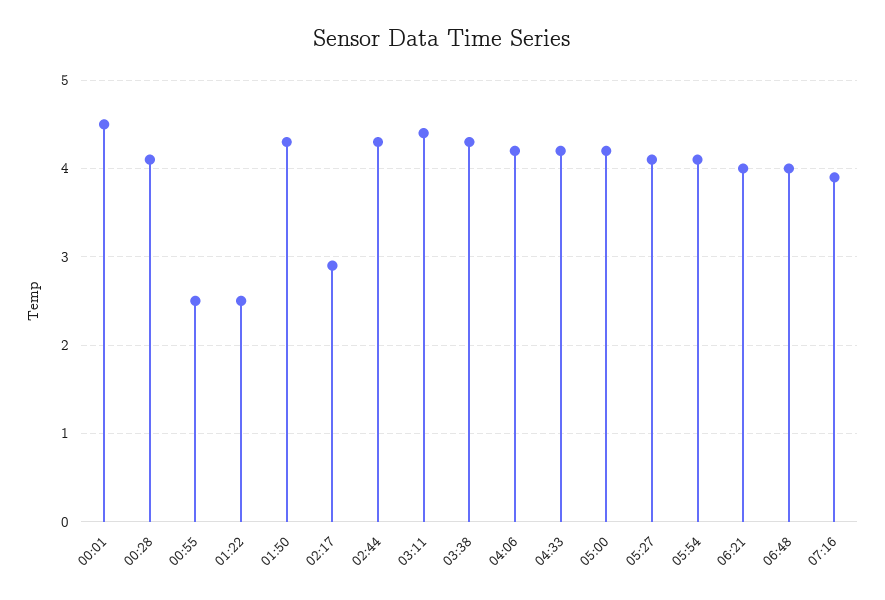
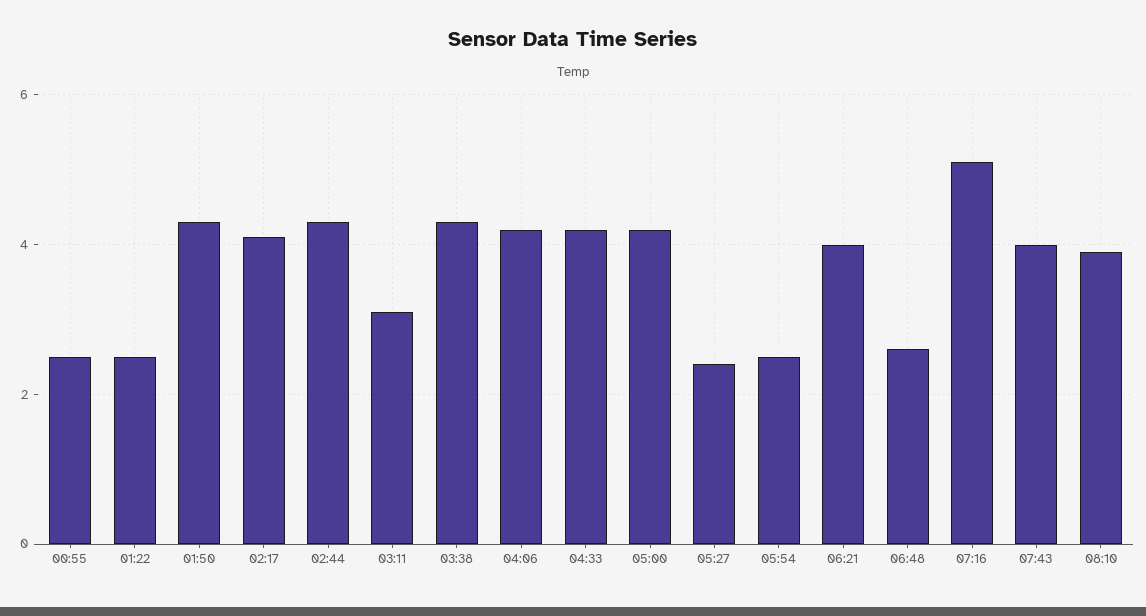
00:01: 4.5 -> none
00:28: 4.1 -> none
02:17: 2.9 -> 4
03:11: 4.4 -> 3
05:27: 4.1 -> 2.5
05:54: 4.1 -> 2.5
06:48: 4 -> 2.5
07:16: 3.9 -> 5
07:43: none -> 4
08:10: none -> 4

